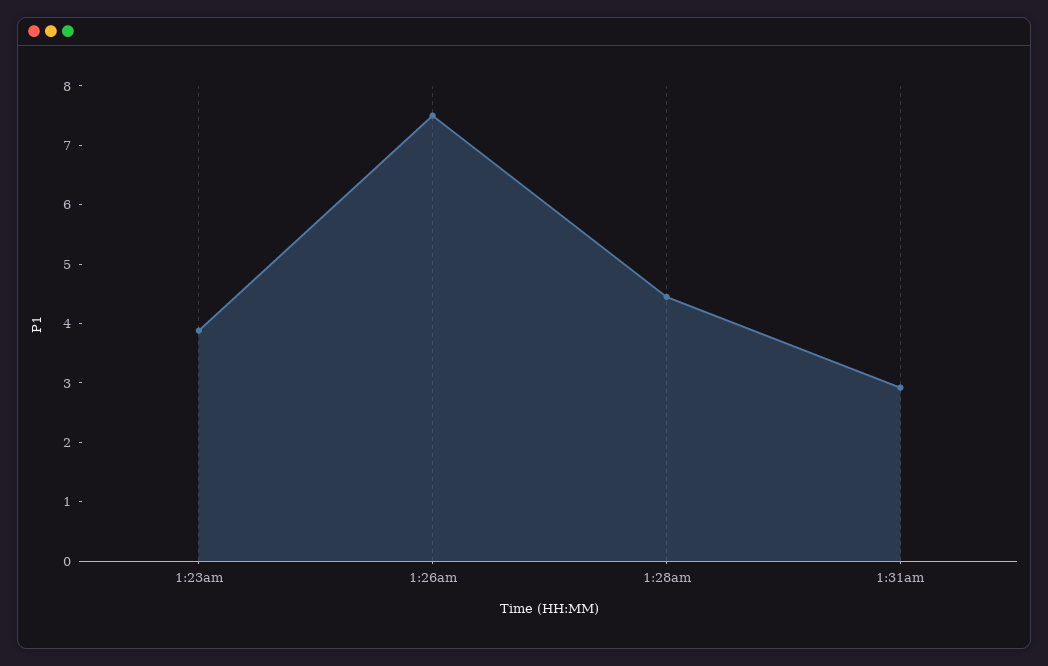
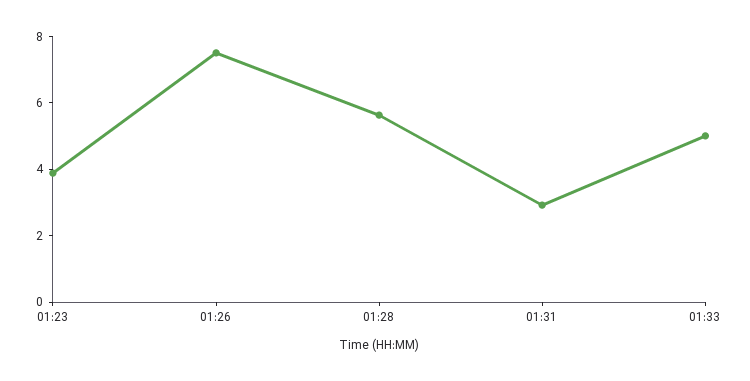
1:28am: 4.4 -> 5.5
01:33: none -> 5

